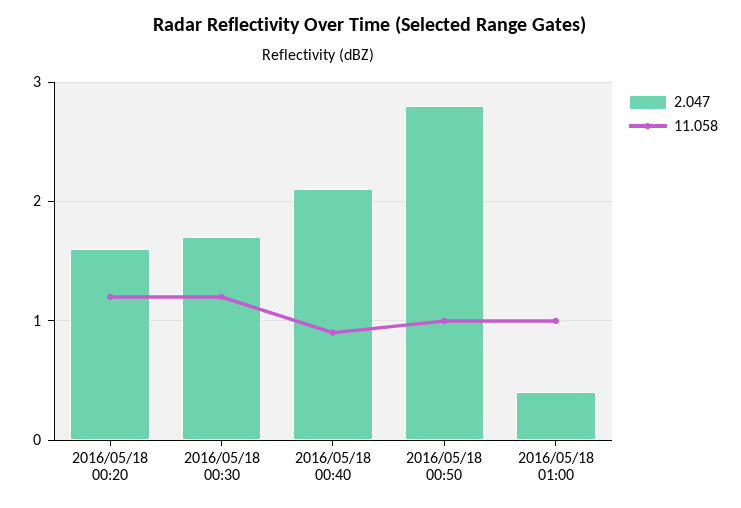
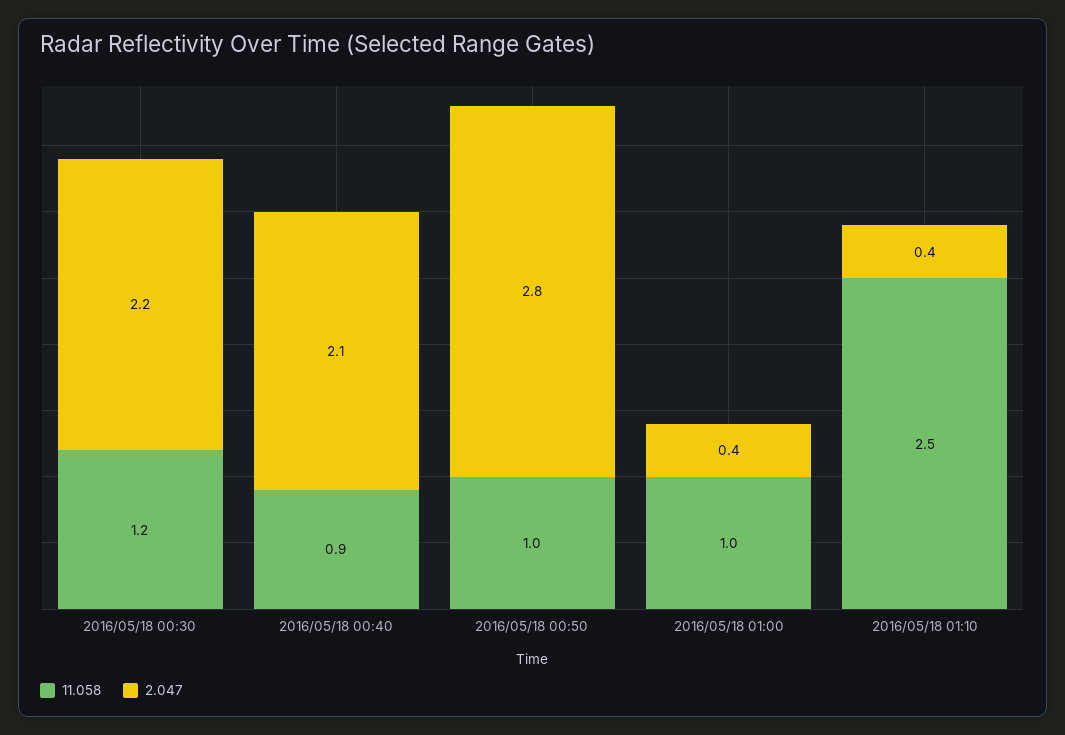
2.047, 2016/05/18 00:20: 1.6 -> none
11.058, 2016/05/18 00:20: 1.2 -> none
2.047, 2016/05/18 00:30: 1.7 -> 2.2
11.058, 2016/05/18 01:10: none -> 2.5
2.047, 2016/05/18 01:10: none -> 0.4

